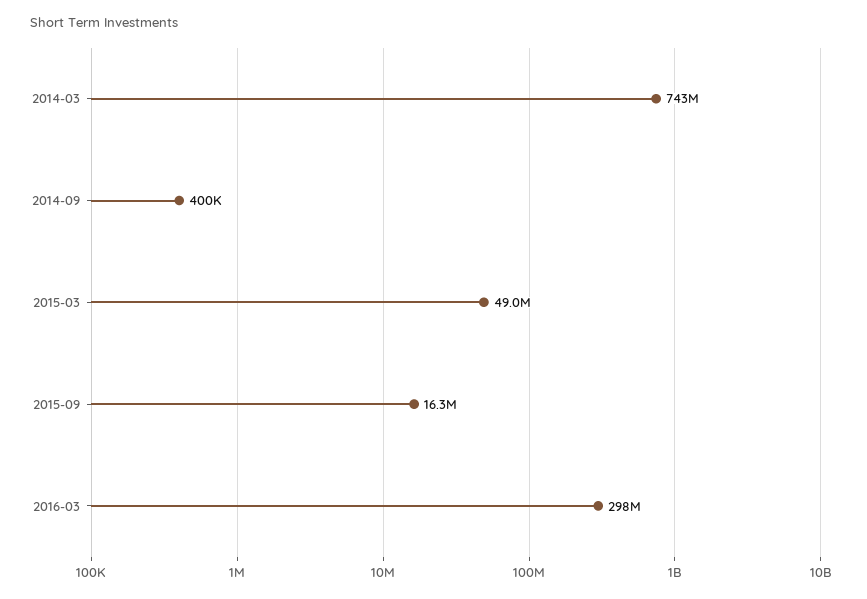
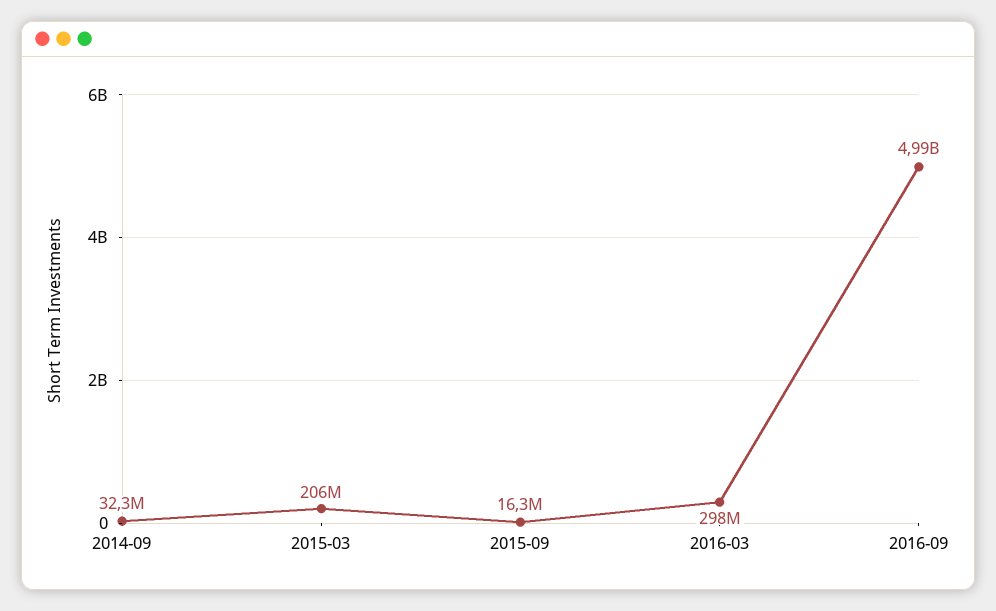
2014-03: 743000000 -> none
2014-09: 400000 -> 32300000
2015-03: 49000000 -> 206000000
2016-09: none -> 4990000000

